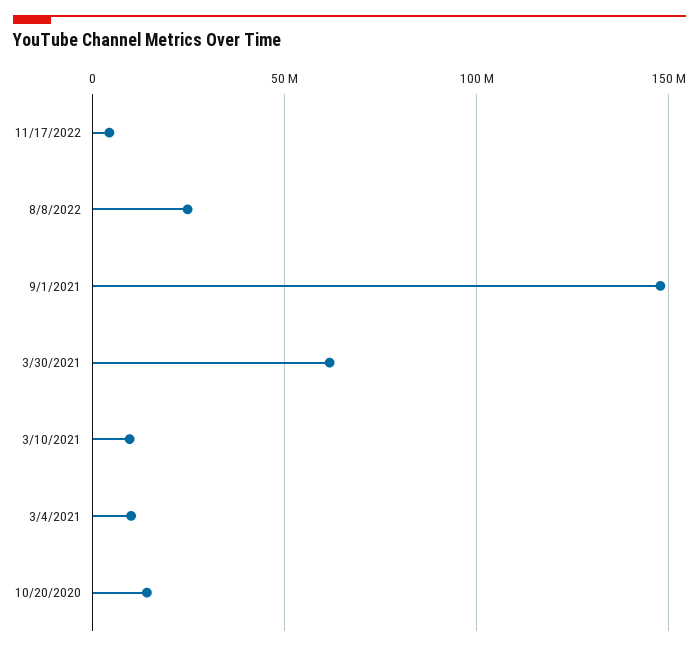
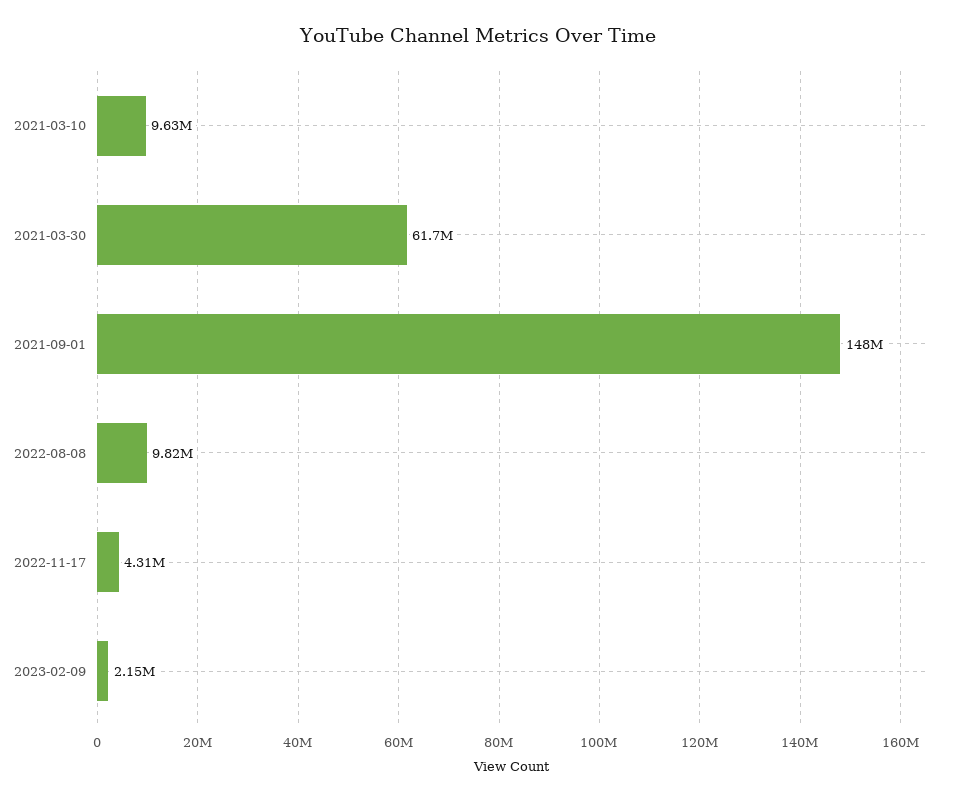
8/8/2022: 25000000 -> 9820000
3/4/2021: 10000000 -> none
10/20/2020: 15000000 -> none
2023-02-09: none -> 2150000

